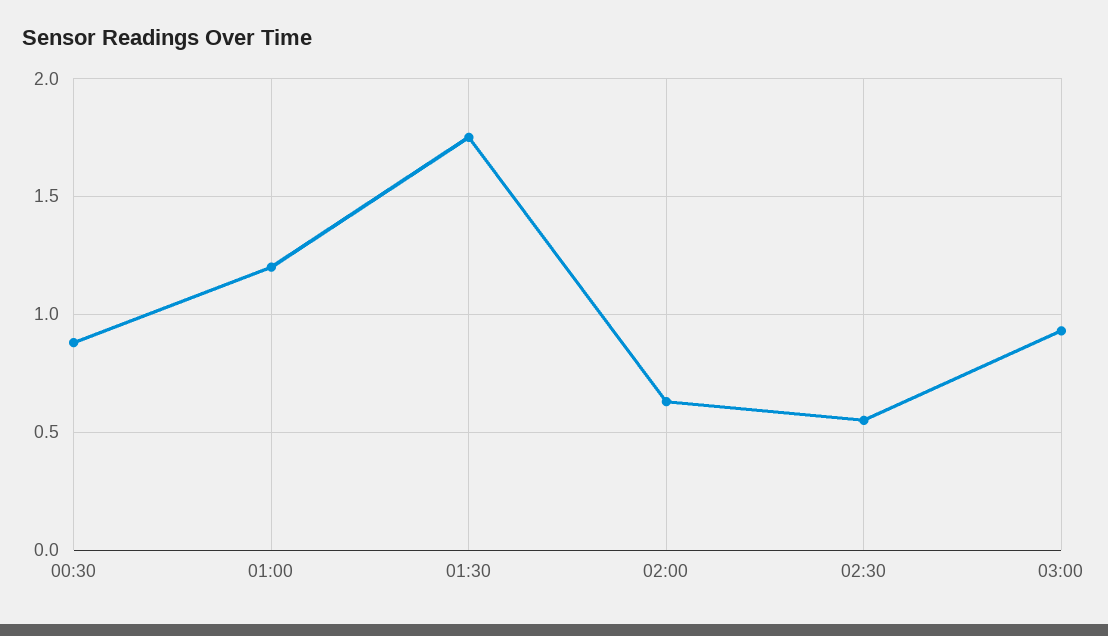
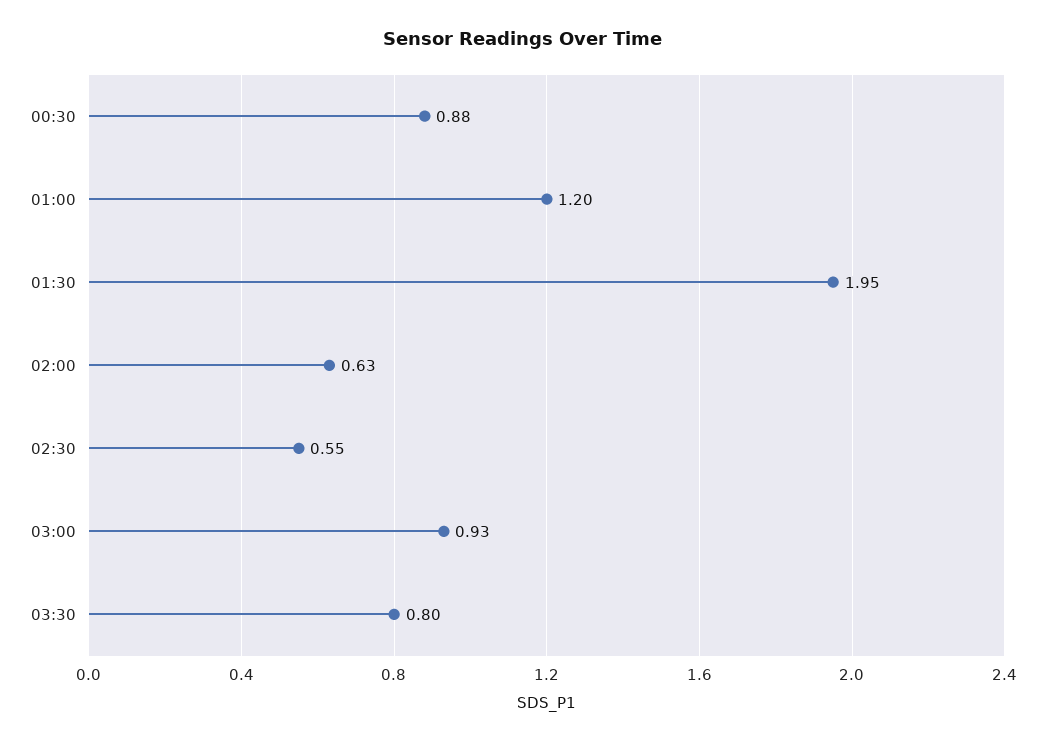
01:30: 1.75 -> 1.95
03:30: none -> 0.8

